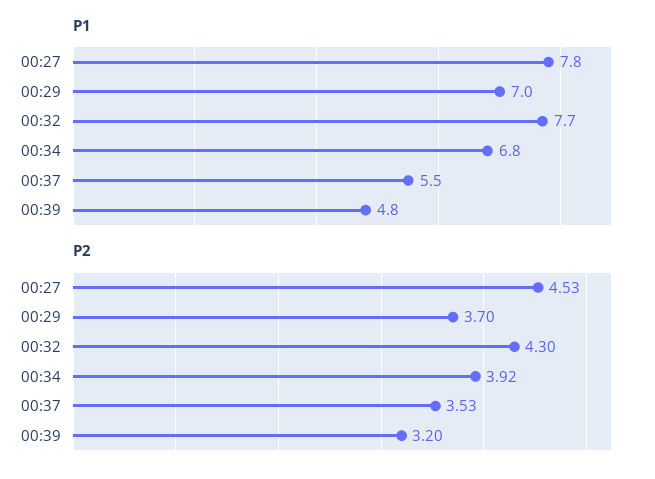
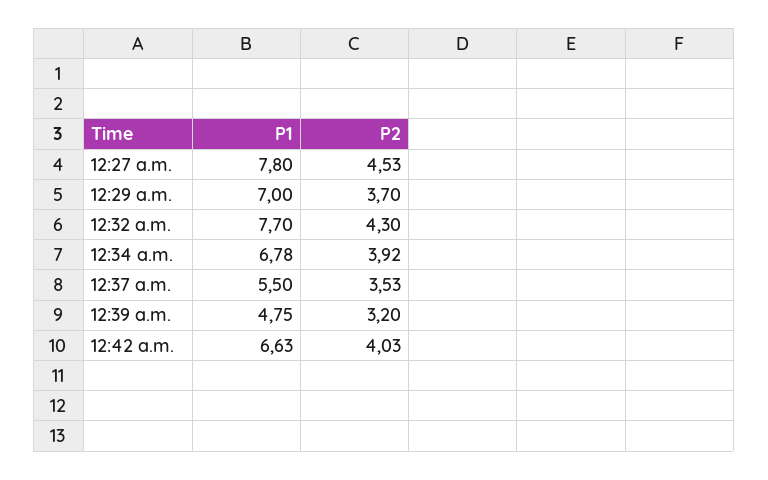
P1, 12:42 a.m.: none -> 6.63
P2, 12:42 a.m.: none -> 4.03

